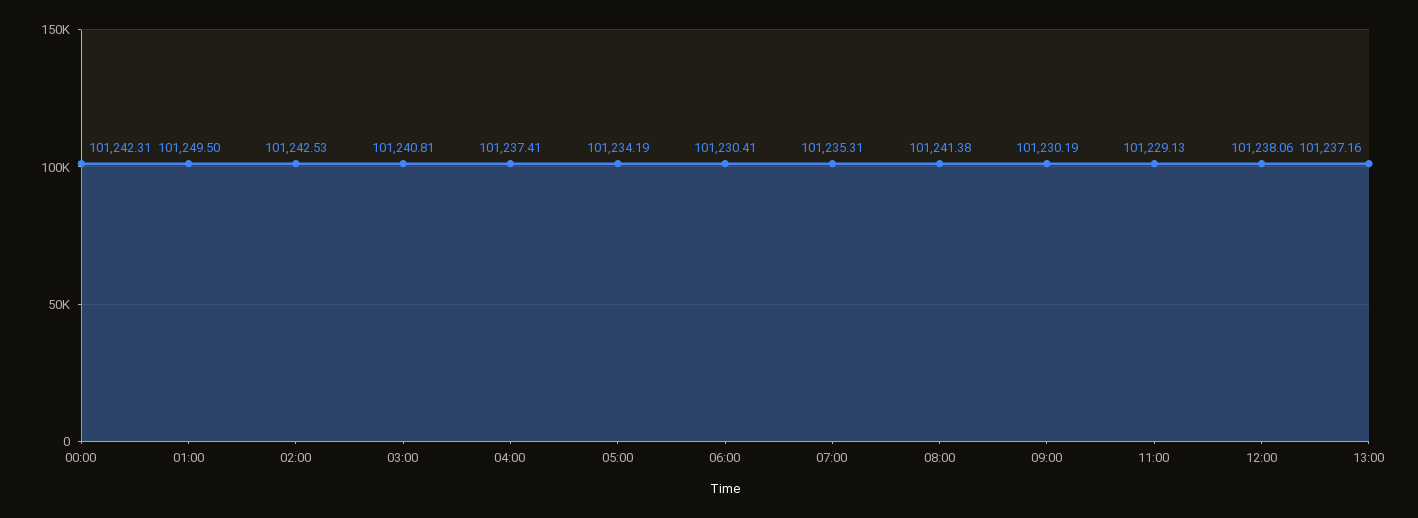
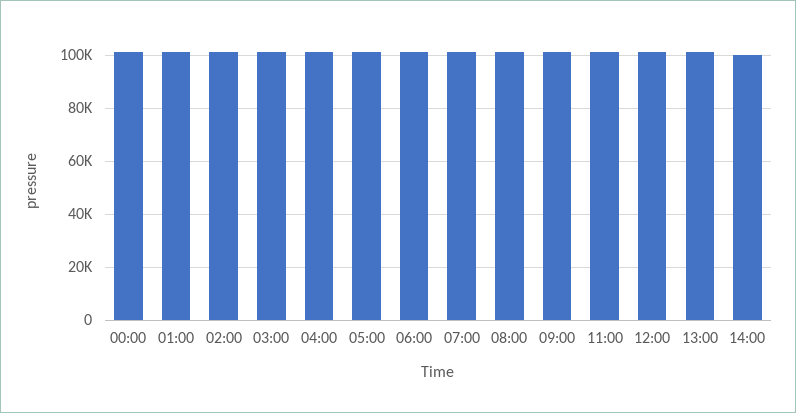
14:00: none -> 100000

